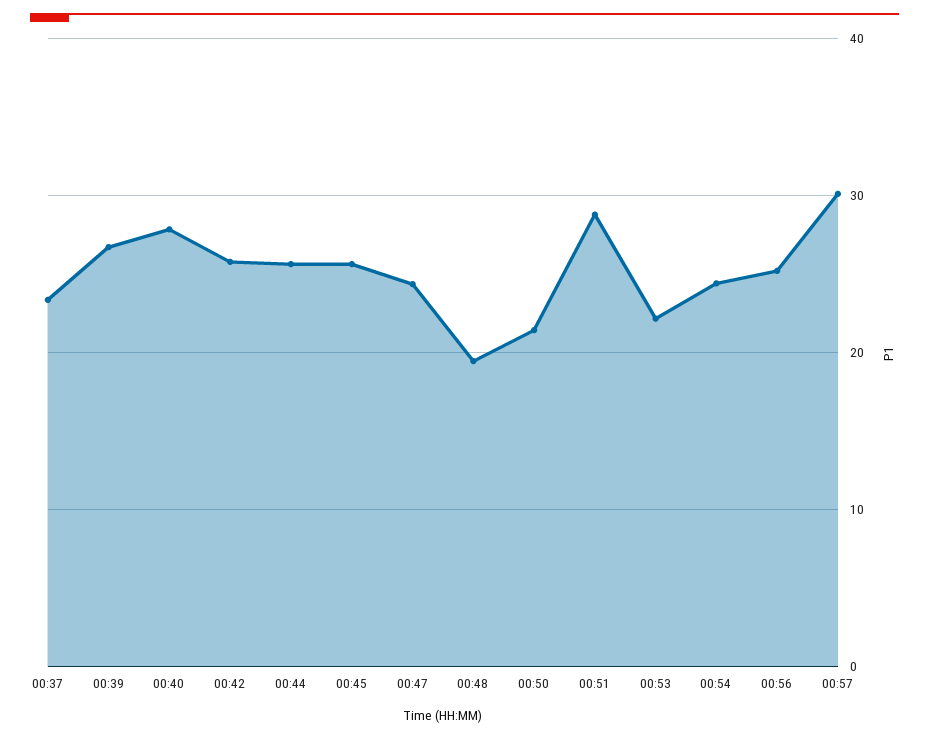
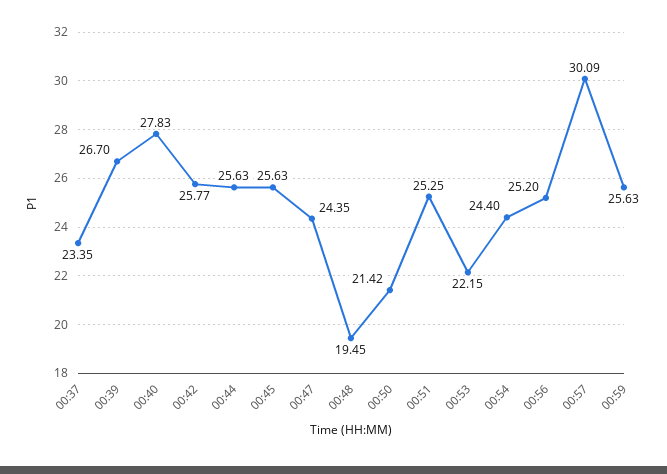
00:51: 29 -> 25.25
00:59: none -> 25.63

